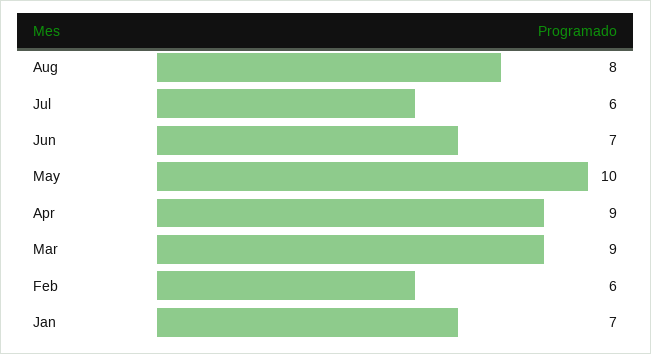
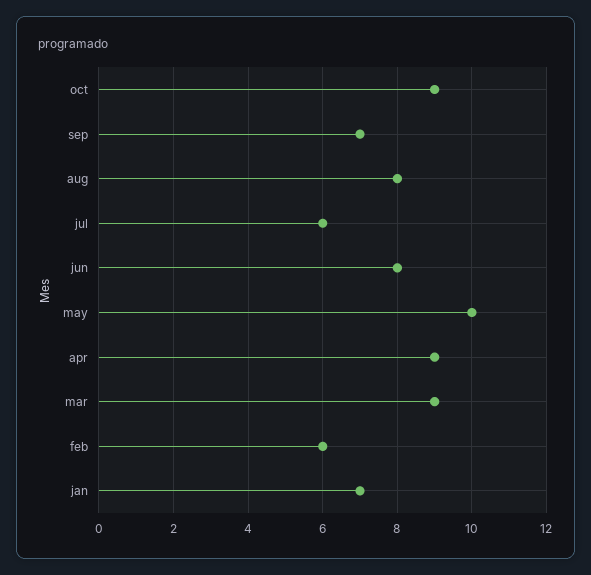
Jun: 7 -> 8
oct: none -> 9
sep: none -> 7

